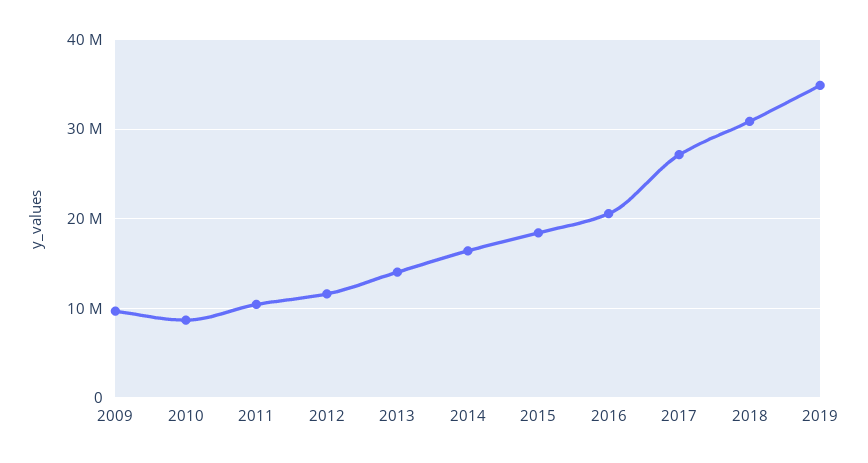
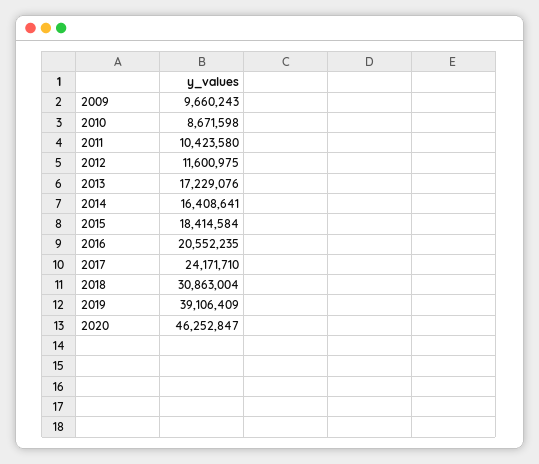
2013: 14000000 -> 17229076
2017: 27000000 -> 24171710
2019: 35000000 -> 39106409
2020: none -> 46252847

